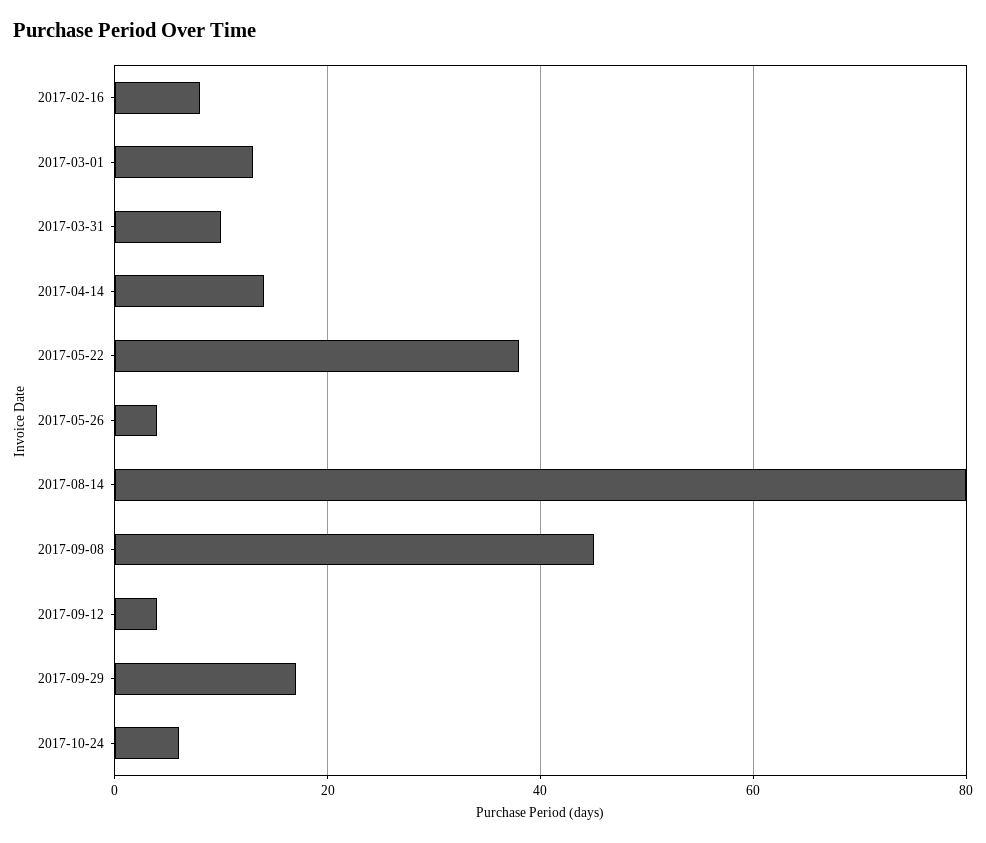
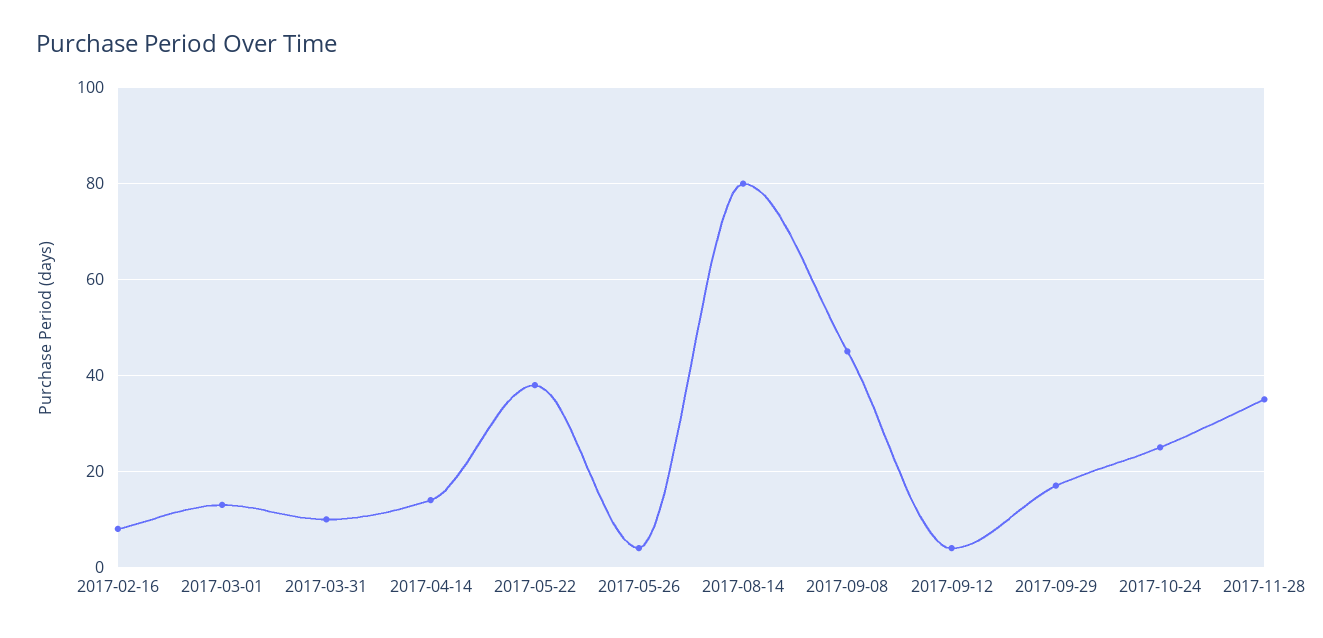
2017-10-24: 5 -> 25
2017-11-28: none -> 35

